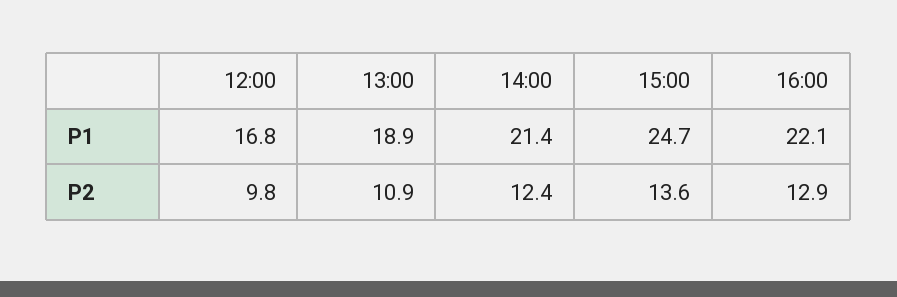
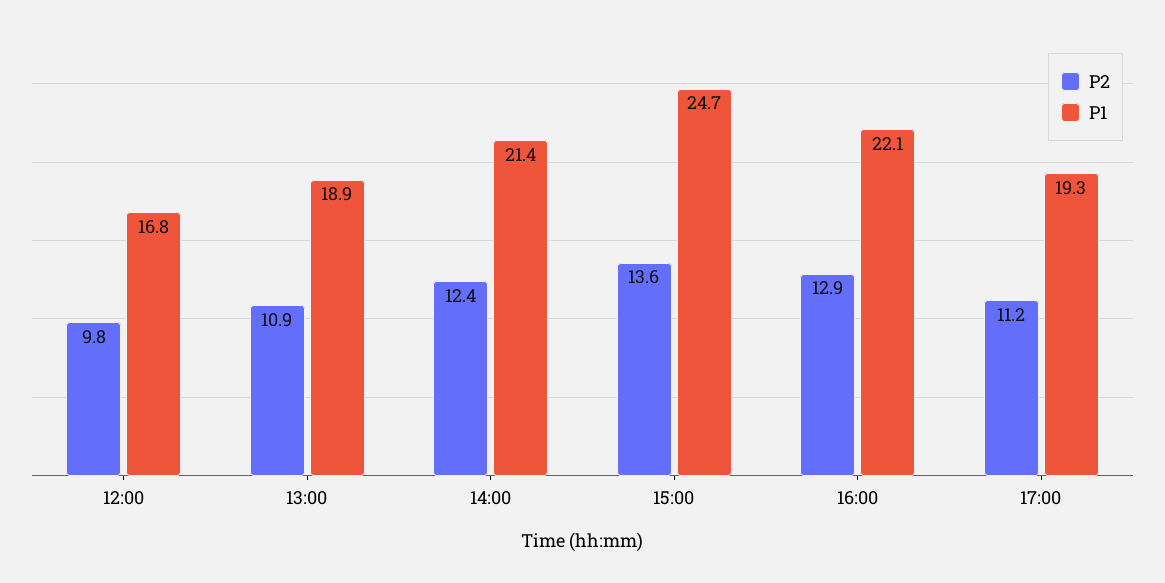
P2, 17:00: none -> 11.2
P1, 17:00: none -> 19.3

